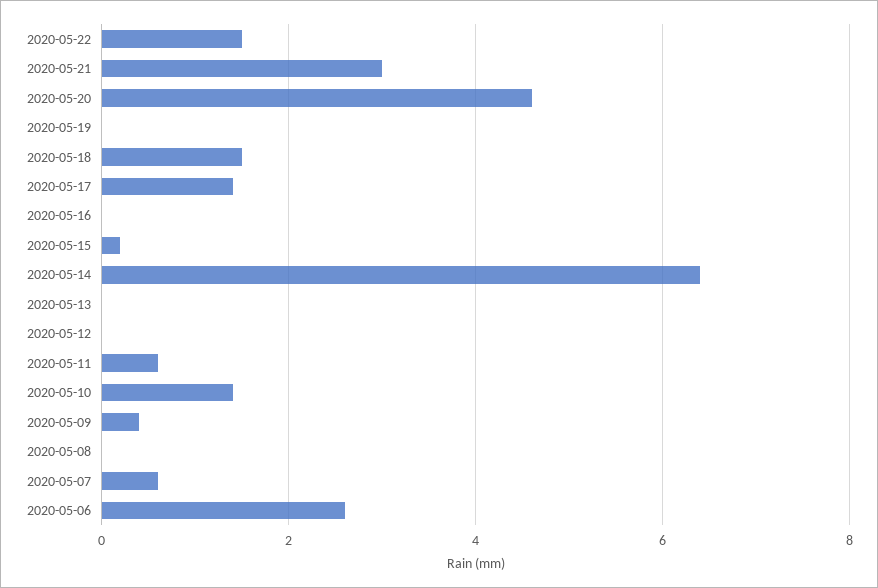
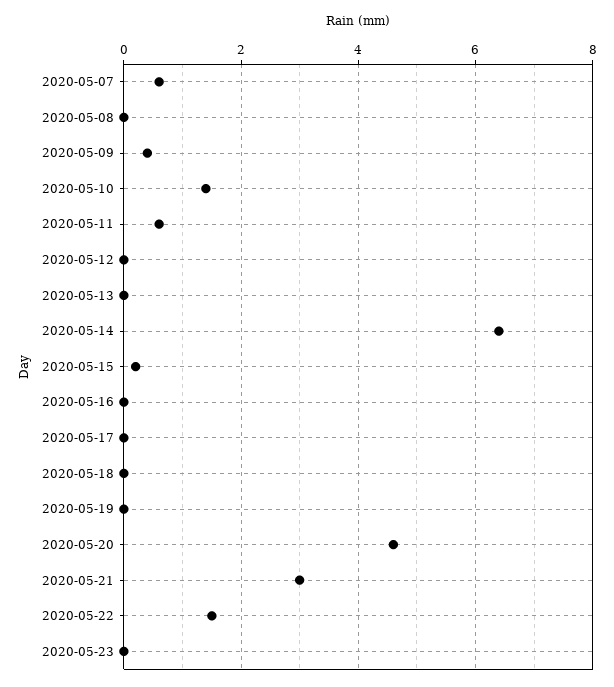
2020-05-18: 1.5 -> 0
2020-05-17: 1.5 -> 0
2020-05-06: 2.5 -> none
2020-05-23: none -> 0

